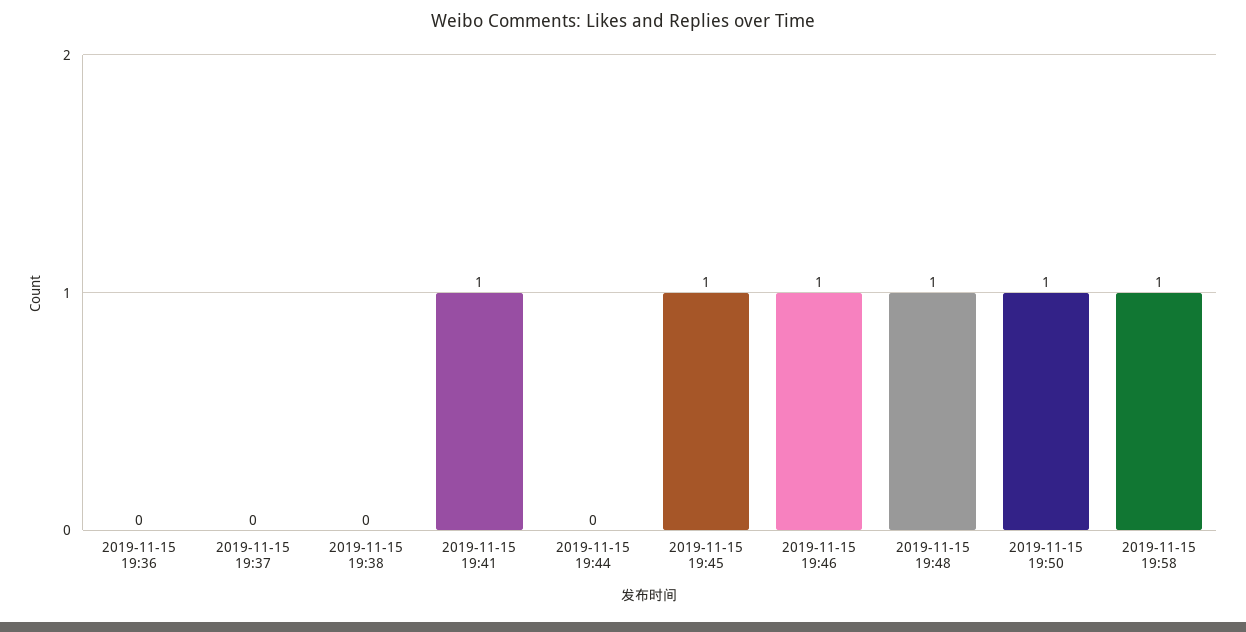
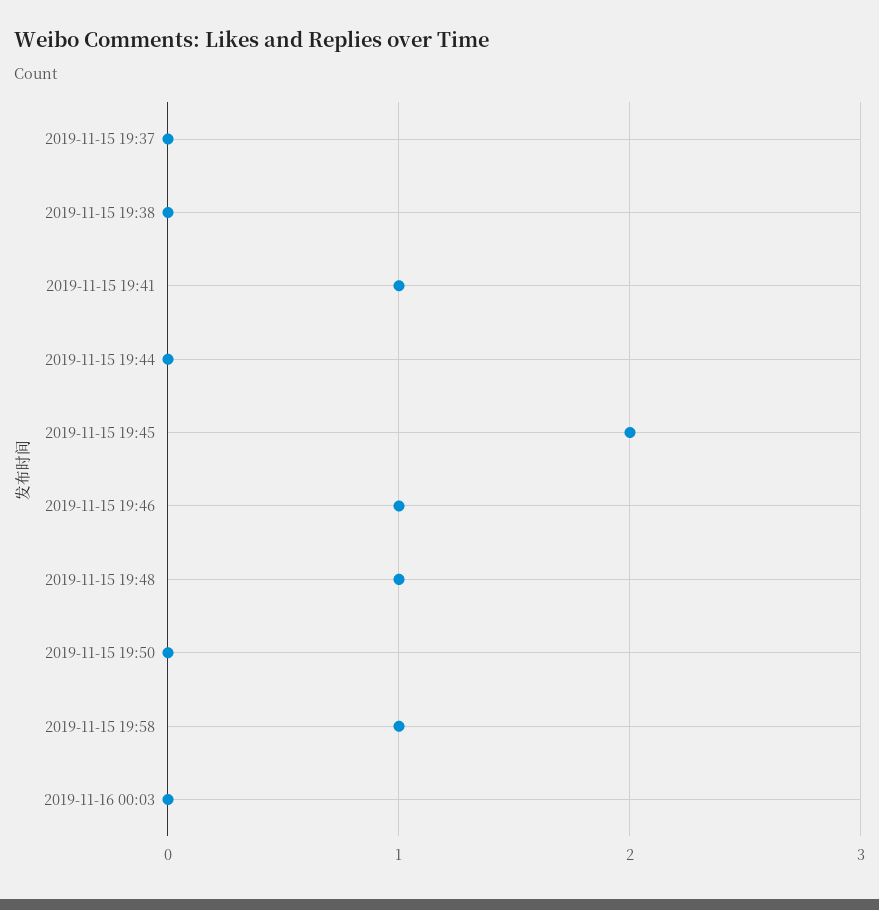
2019-11-15 19:36: 0 -> none
2019-11-15 19:45: 1 -> 2
2019-11-15 19:50: 1 -> 0
2019-11-16 00:03: none -> 0

